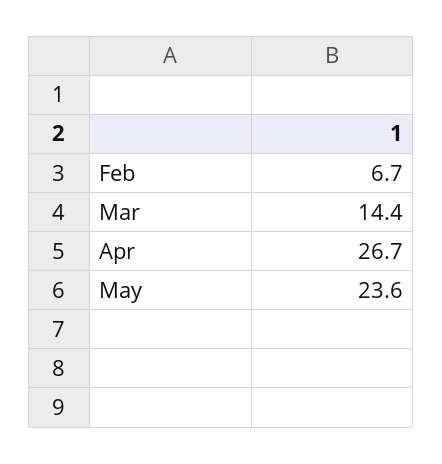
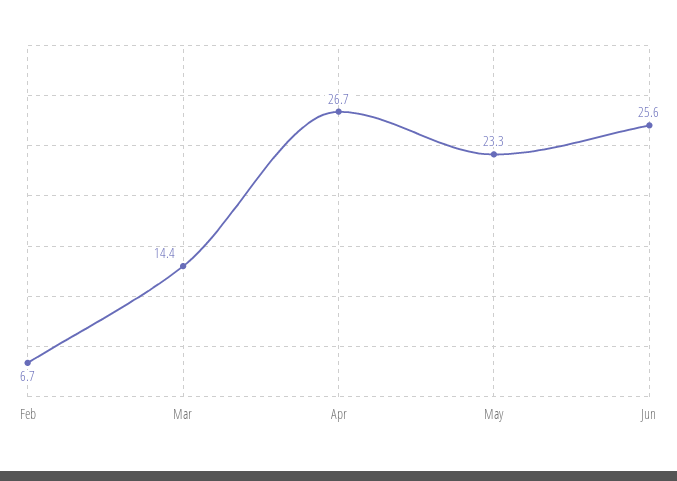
May: 23.6 -> 23.3
Jun: none -> 25.6

